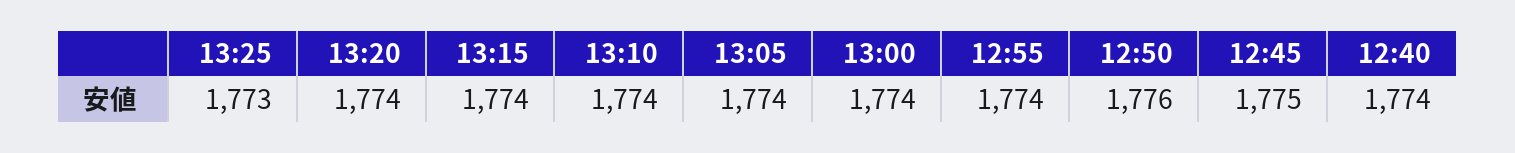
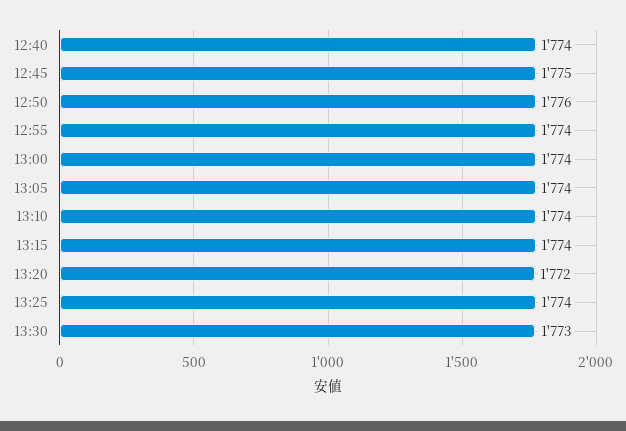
13:25: 1773 -> 1774
13:20: 1774 -> 1772
13:30: none -> 1773

